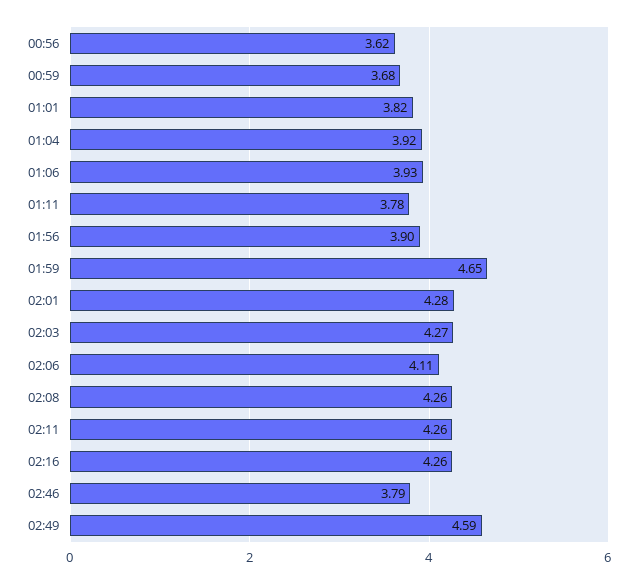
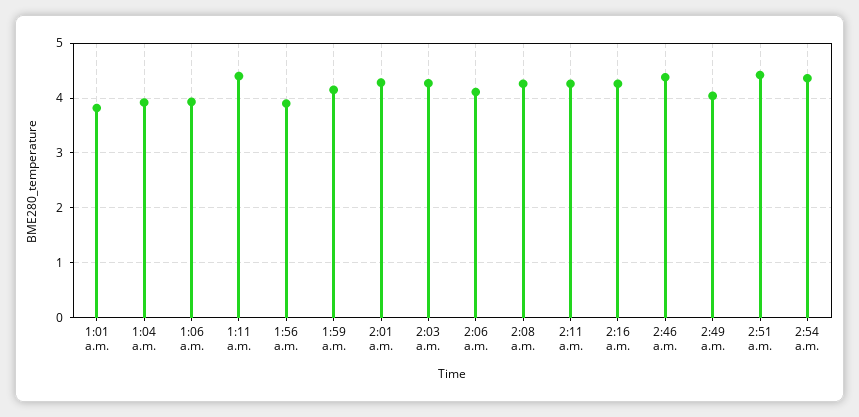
00:56: 3.62 -> none
00:59: 3.68 -> none
01:11: 3.78 -> 4.4
01:59: 4.65 -> 4.2
02:46: 3.79 -> 4.4
02:49: 4.59 -> 4
2:51 a.m.: none -> 4.4
2:54 a.m.: none -> 4.4

